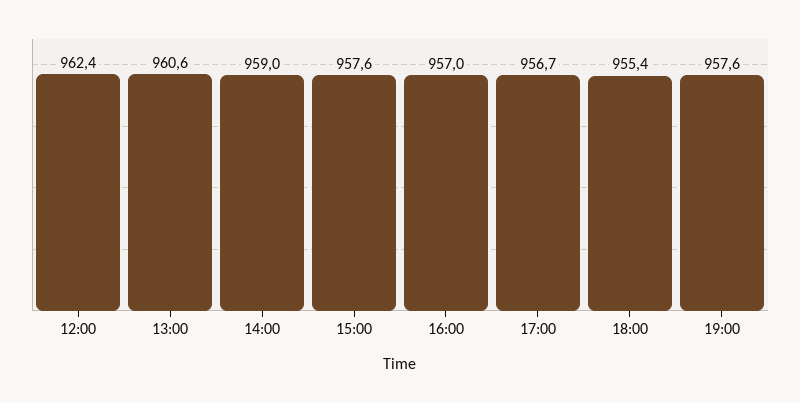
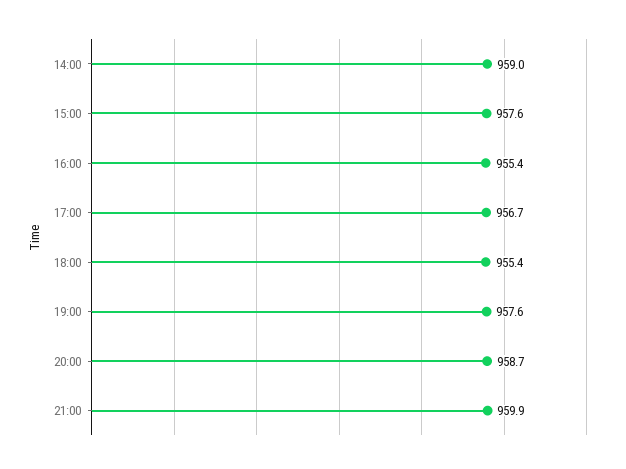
12:00: 962.4 -> none
13:00: 960.6 -> none
16:00: 957 -> 955.4
20:00: none -> 958.7
21:00: none -> 959.9

